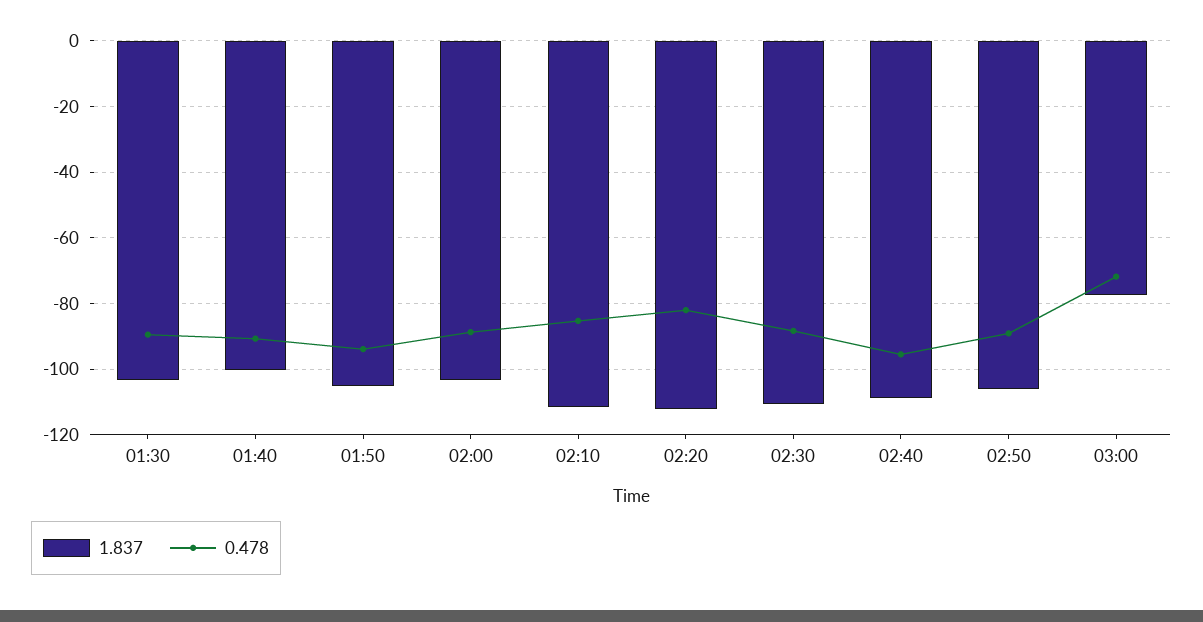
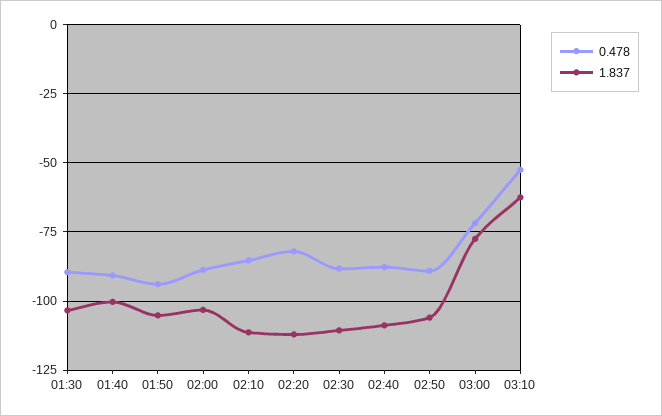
0.478, 02:40: -96 -> -87.5
0.478, 03:10: none -> -52.5
1.837, 03:10: none -> -62.5

